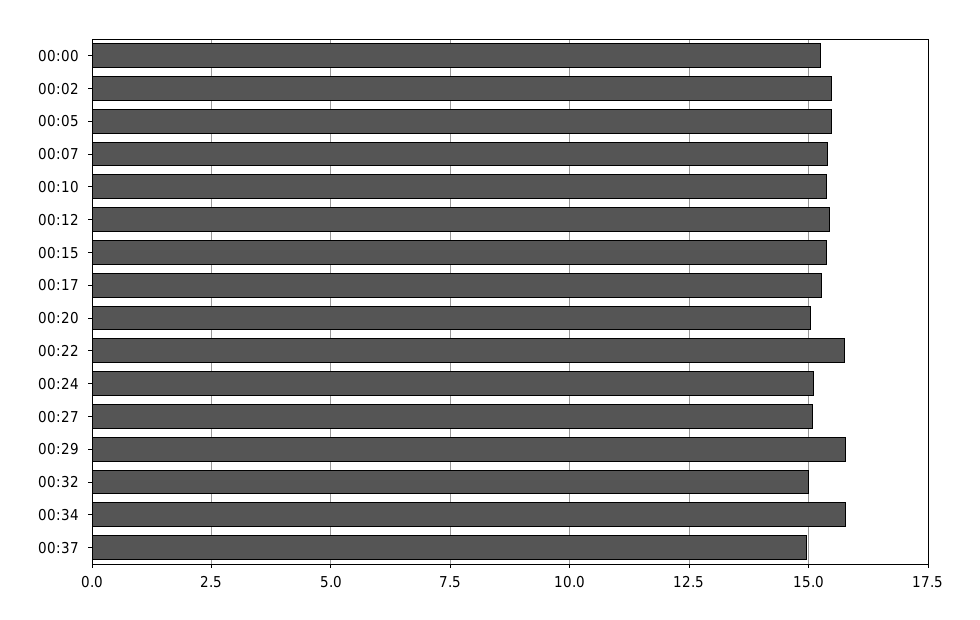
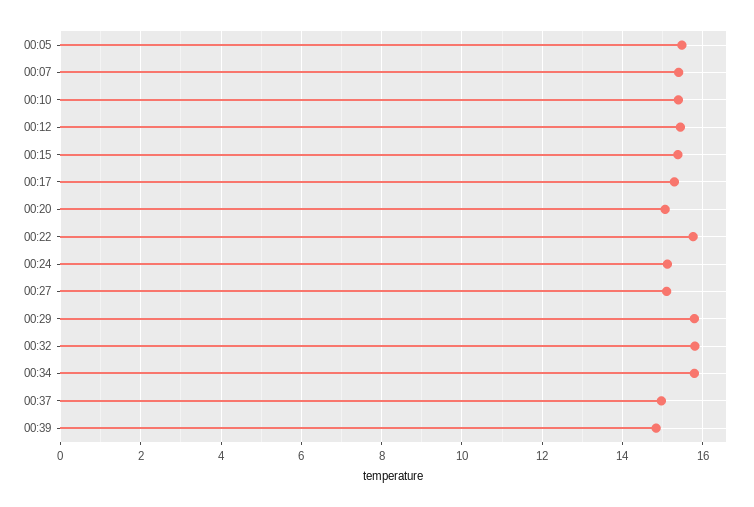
00:00: 15.25 -> none
00:02: 15.5 -> none
00:32: 15 -> 15.8
00:39: none -> 14.8

